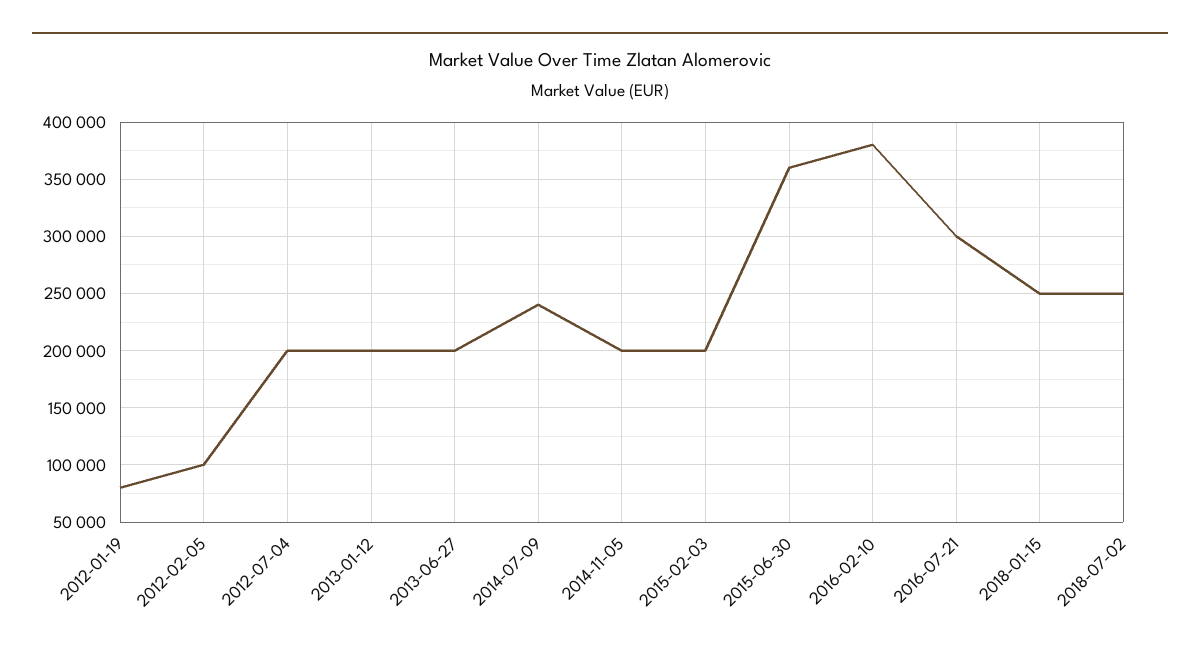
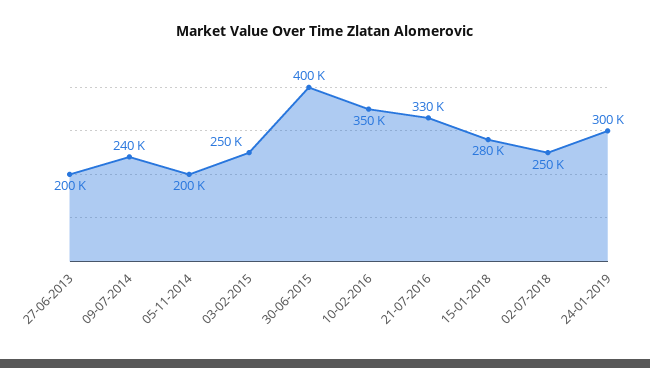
2012-01-19: 80000 -> none
2012-02-05: 100000 -> none
2012-07-04: 200000 -> none
2013-01-12: 200000 -> none
2015-02-03: 200000 -> 250000
2015-06-30: 360000 -> 400000
2016-02-10: 380000 -> 350000
2016-07-21: 300000 -> 330000
2018-01-15: 250000 -> 280000
24-01-2019: none -> 300000

